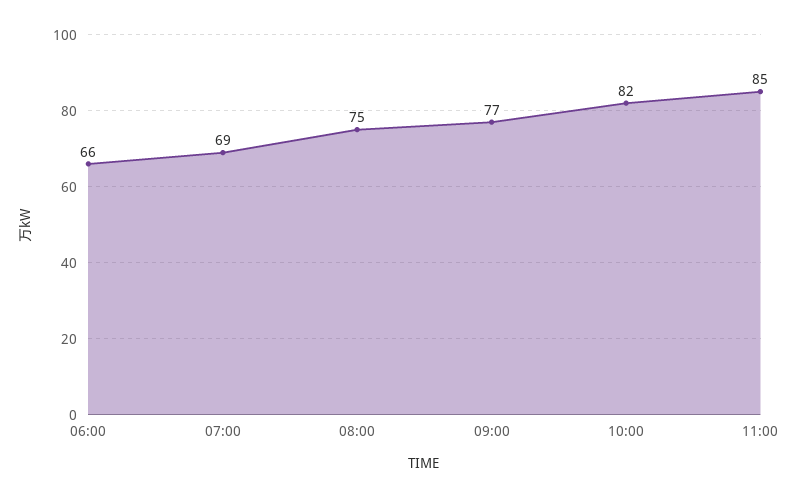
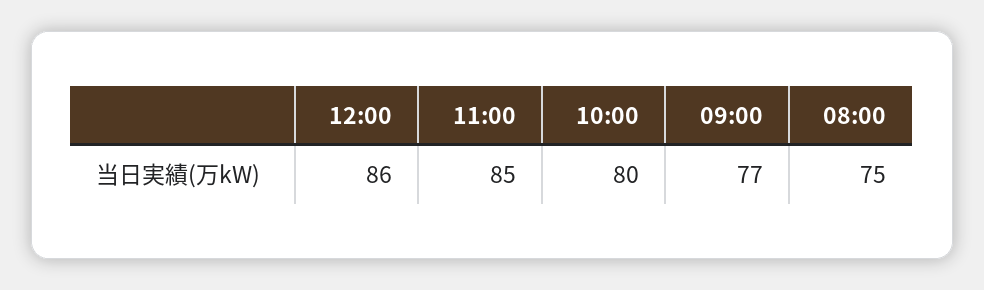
06:00: 66 -> none
07:00: 69 -> none
10:00: 82 -> 80
12:00: none -> 86

